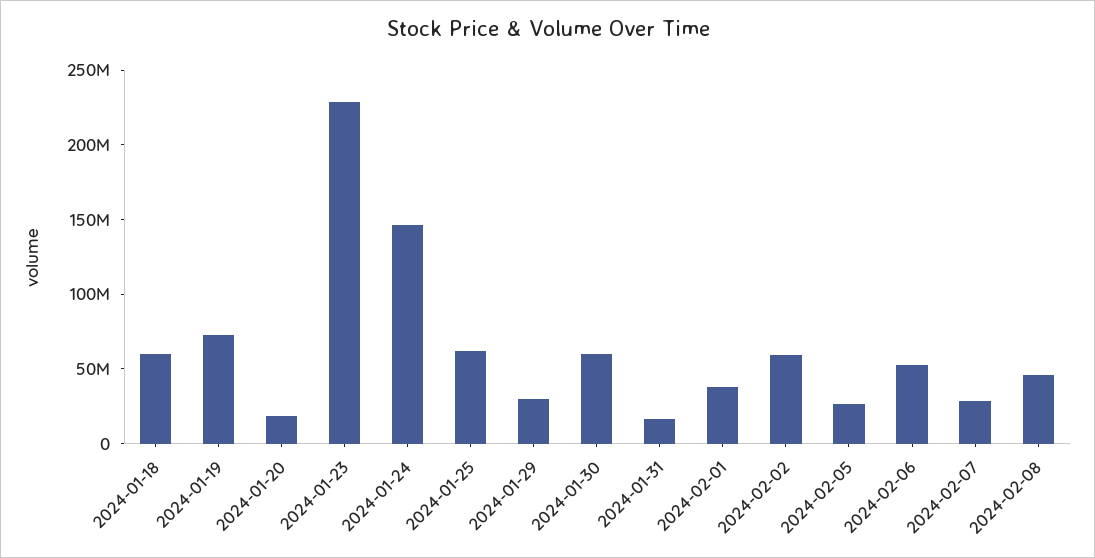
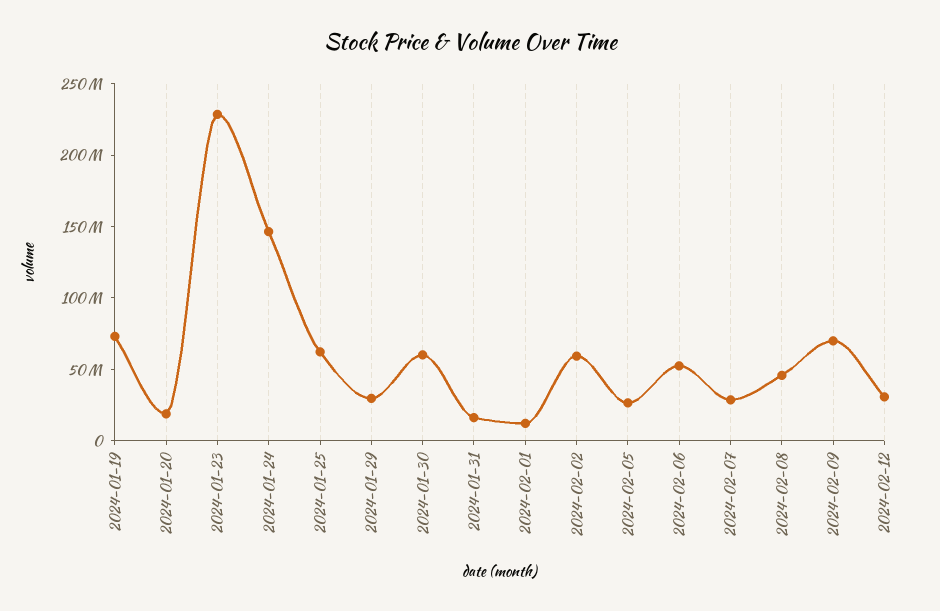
2024-01-18: 60000000 -> none
2024-02-01: 40000000 -> 10000000
2024-02-09: none -> 70000000
2024-02-12: none -> 30000000

